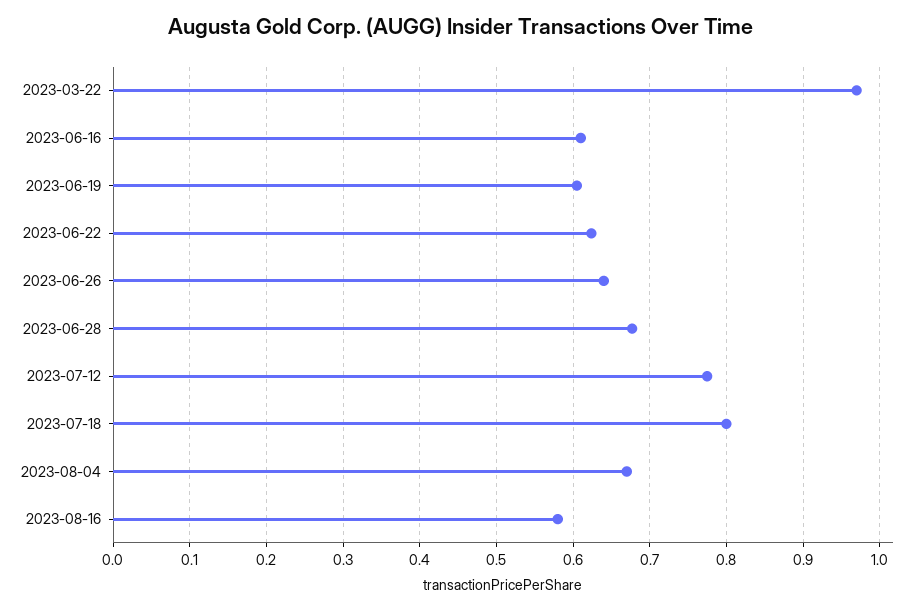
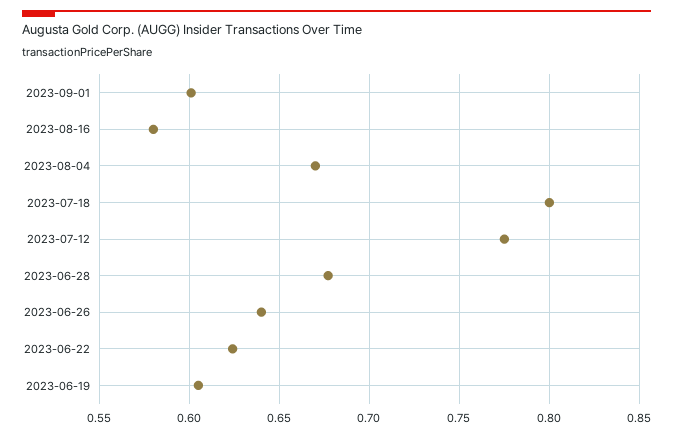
2023-03-22: 0.97 -> none
2023-06-16: 0.61 -> none
2023-09-01: none -> 0.6

